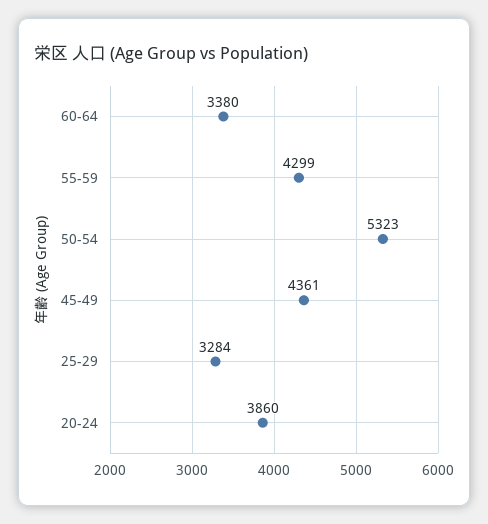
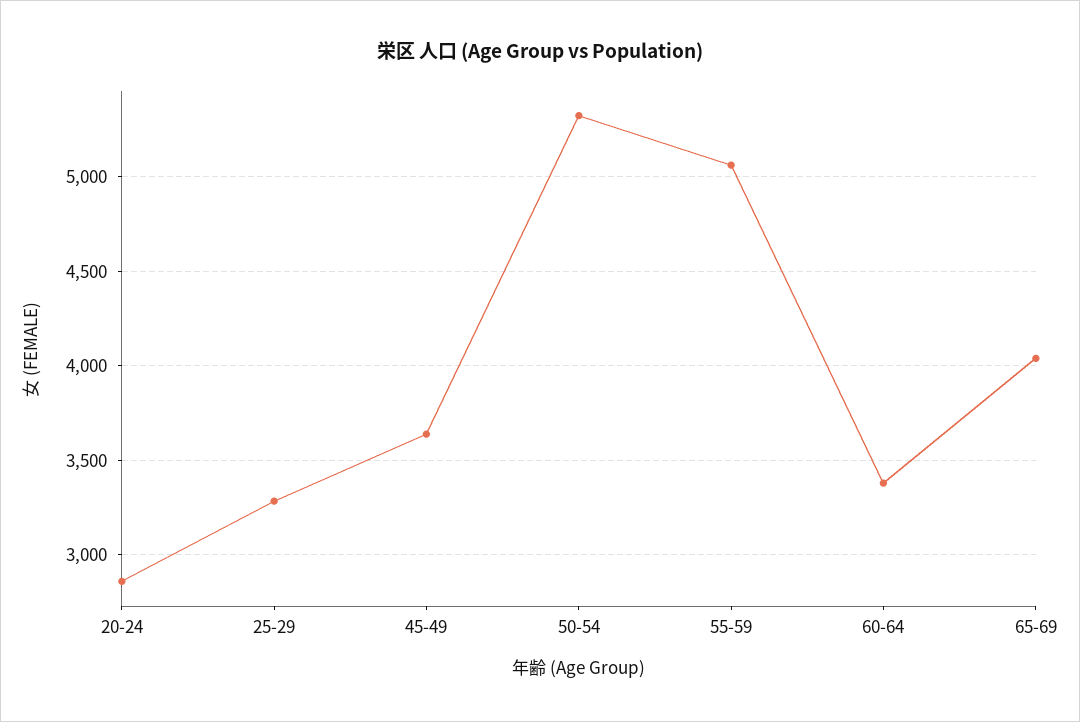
55-59: 4299 -> 5050
45-49: 4361 -> 3650
20-24: 3860 -> 2850
65-69: none -> 4050

